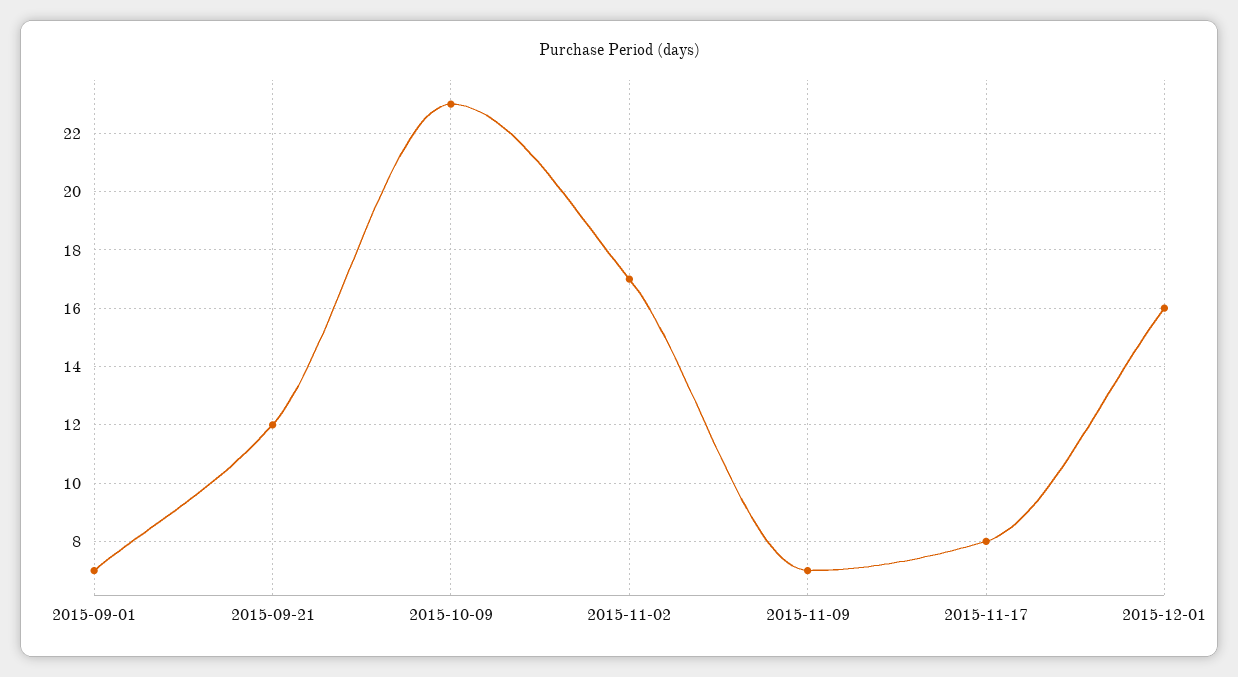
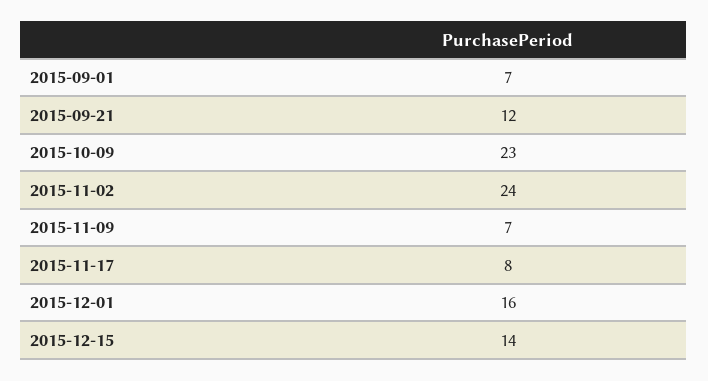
2015-11-02: 17 -> 24
2015-12-15: none -> 14

